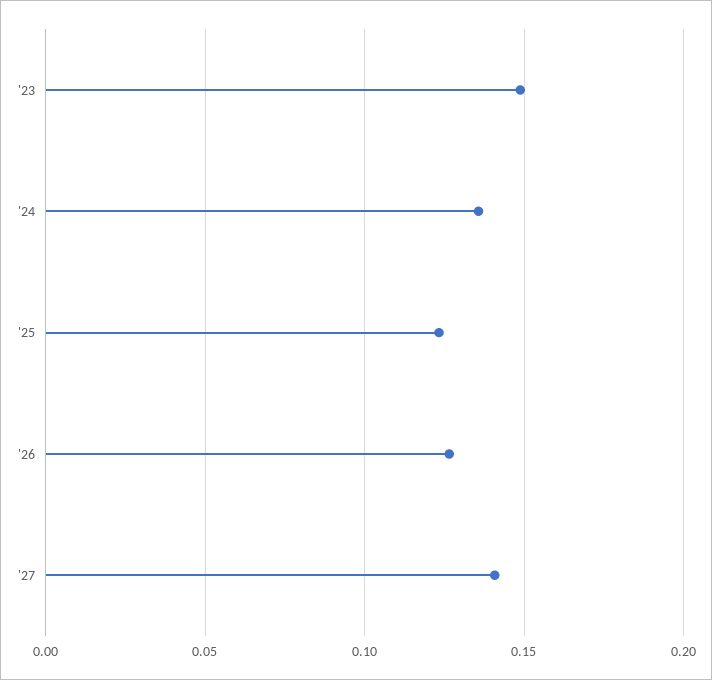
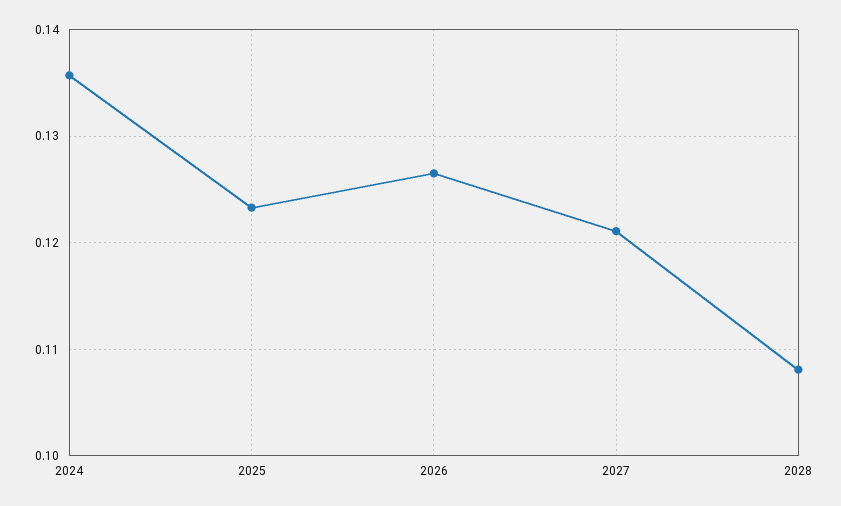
'23: 0.15 -> none
'27: 0.14 -> 0.121
2028: none -> 0.108

